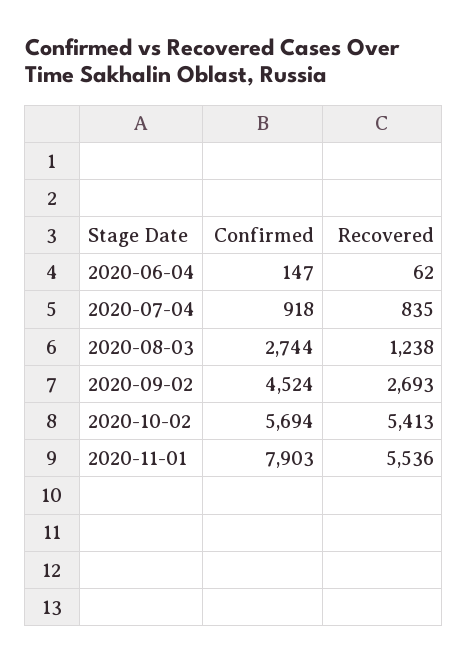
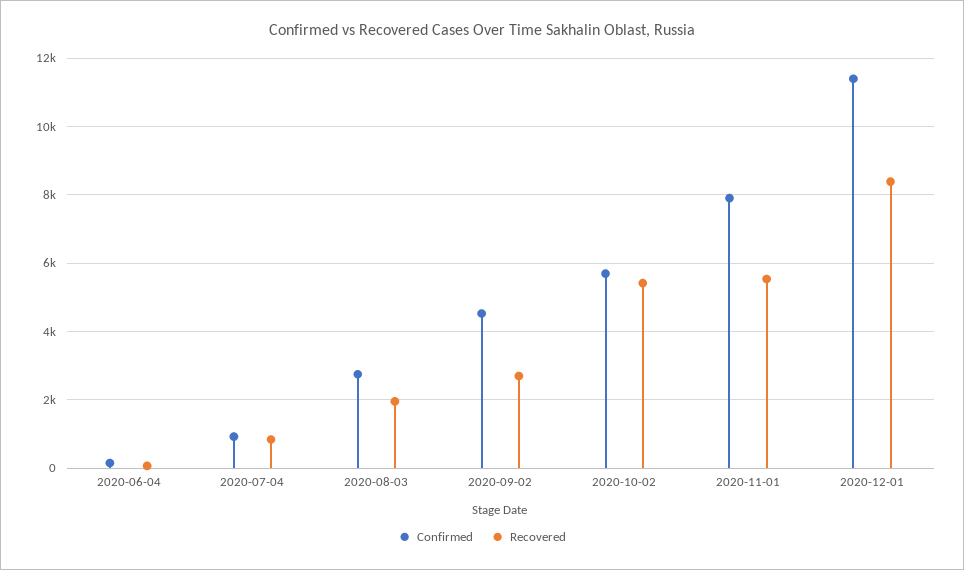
Recovered, 2020-08-03: 1238 -> 2000
Confirmed, 2020-12-01: none -> 11400
Recovered, 2020-12-01: none -> 8400

